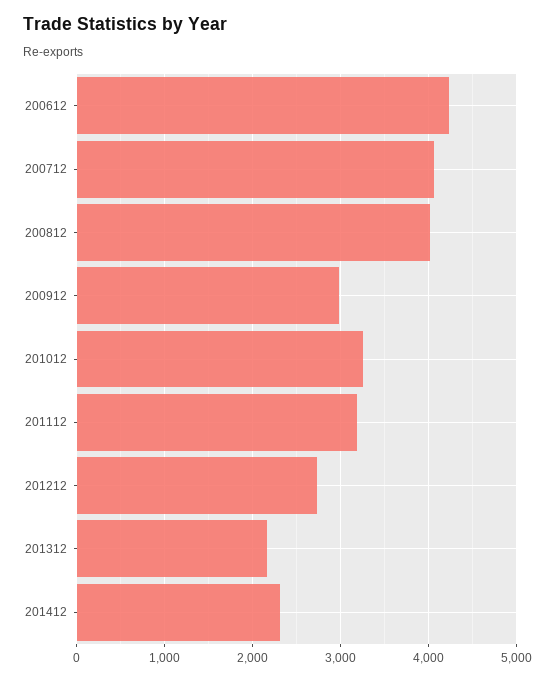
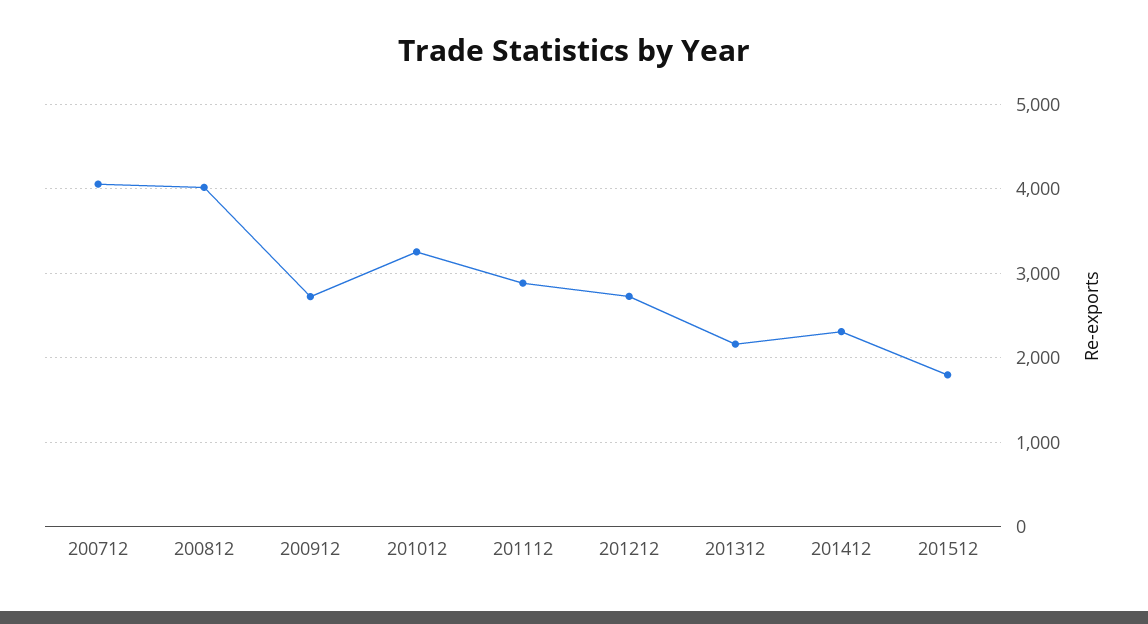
200612: 4200 -> none
200912: 3000 -> 2700
201112: 3200 -> 2900
201512: none -> 1800

